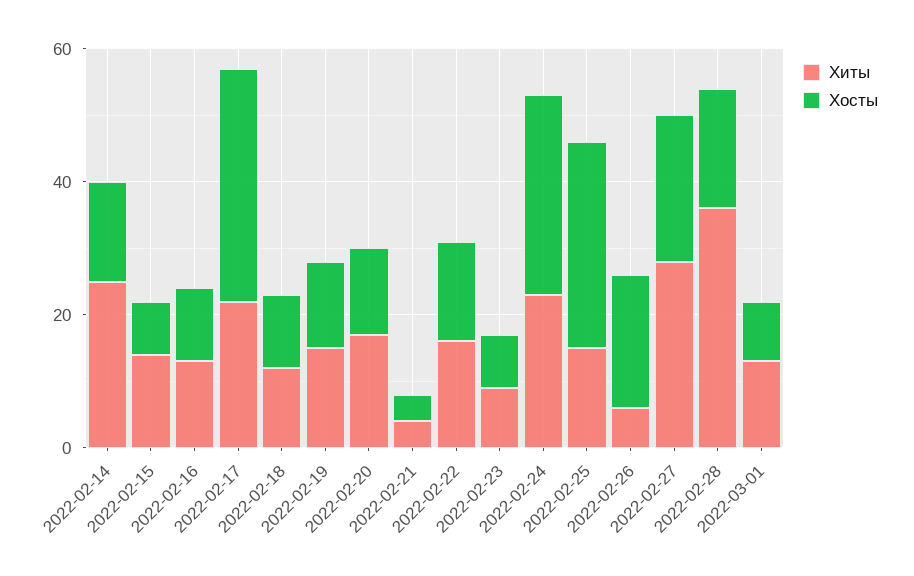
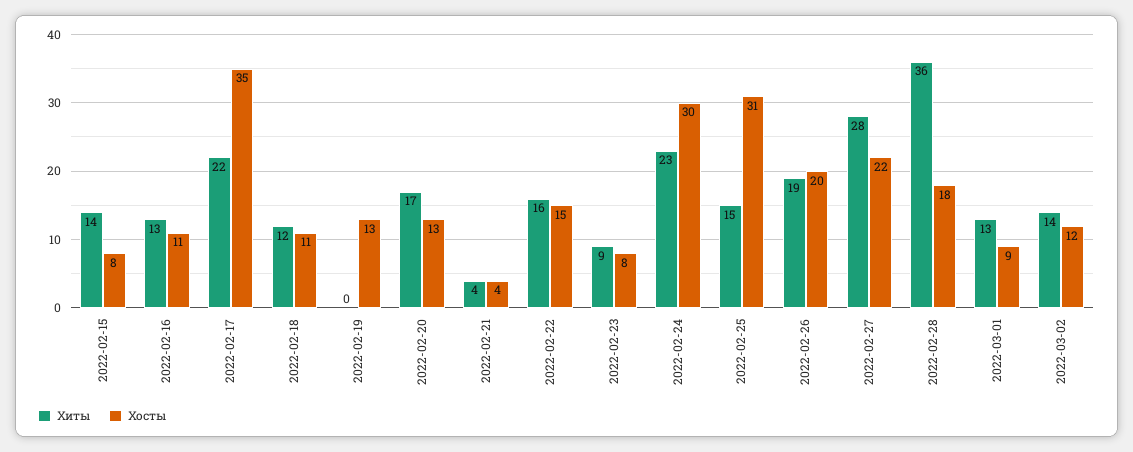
Хиты, 2022-02-14: 25 -> none
Хосты, 2022-02-14: 15 -> none
Хиты, 2022-02-19: 15 -> 0
Хиты, 2022-02-26: 5 -> 19
Хиты, 2022-03-02: none -> 14
Хосты, 2022-03-02: none -> 12

